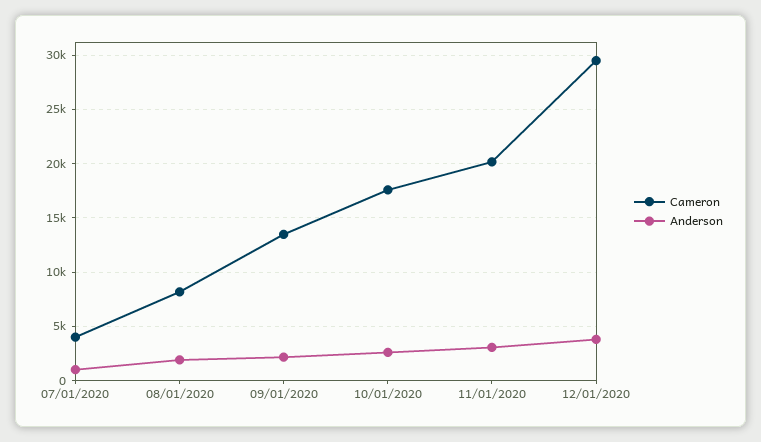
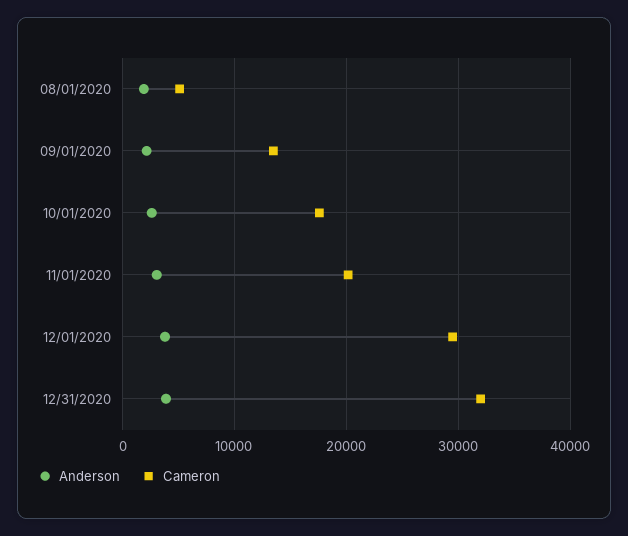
Cameron, 07/01/2020: 4000 -> none
Anderson, 07/01/2020: 1000 -> none
Cameron, 08/01/2020: 8000 -> 5000
Anderson, 12/31/2020: none -> 4000
Cameron, 12/31/2020: none -> 32000

